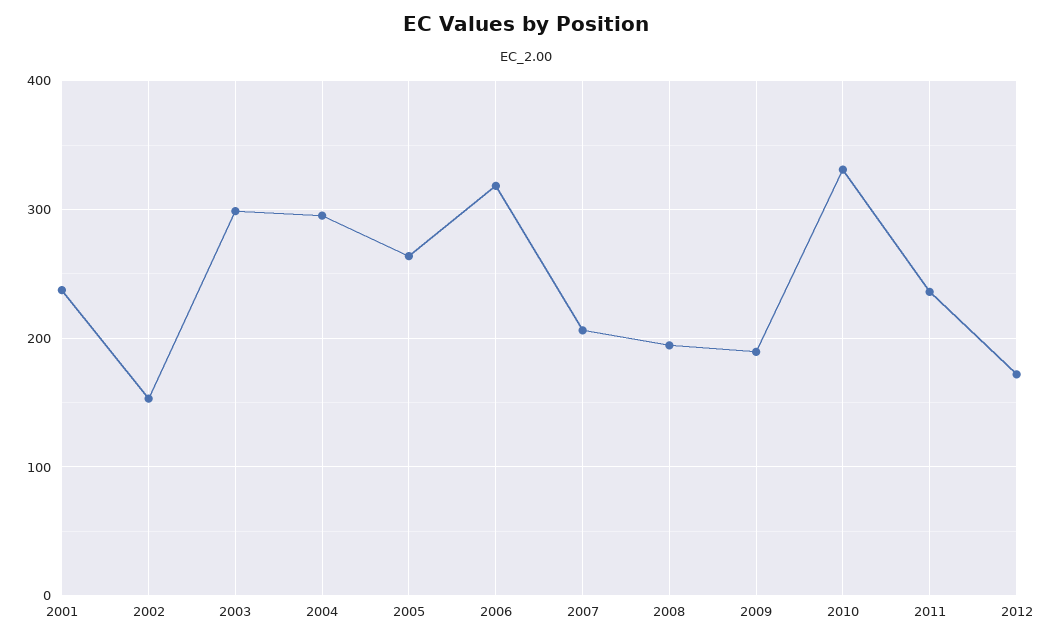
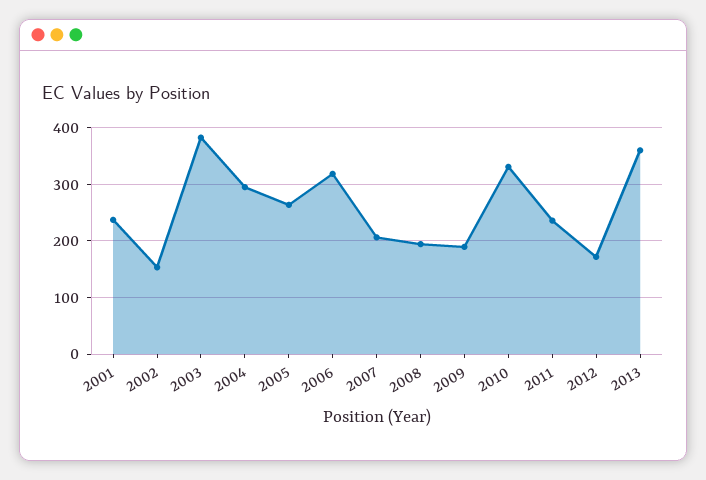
2003: 300 -> 380
2013: none -> 360

